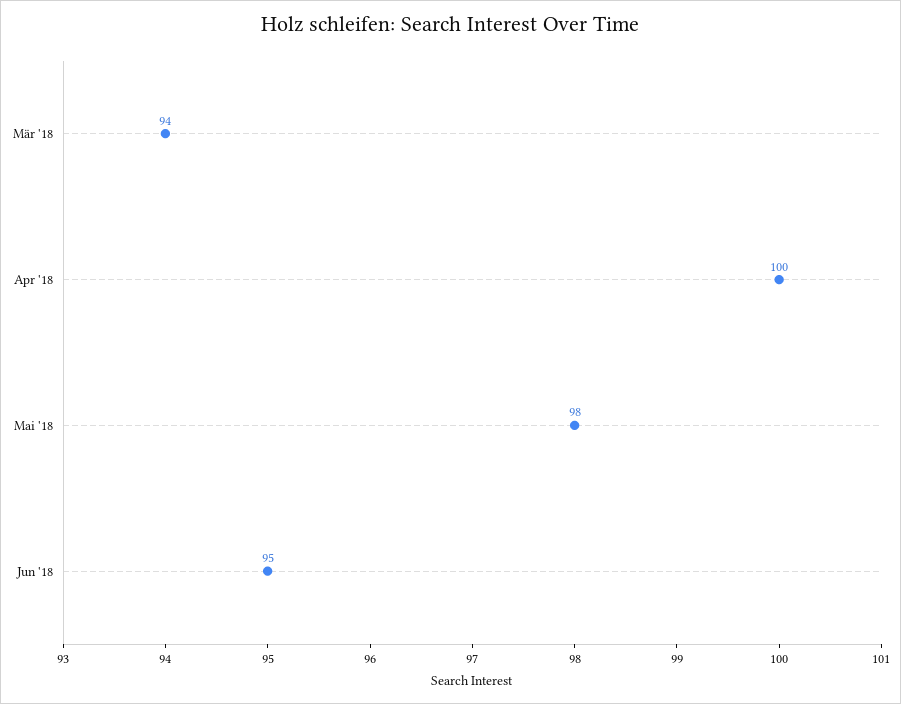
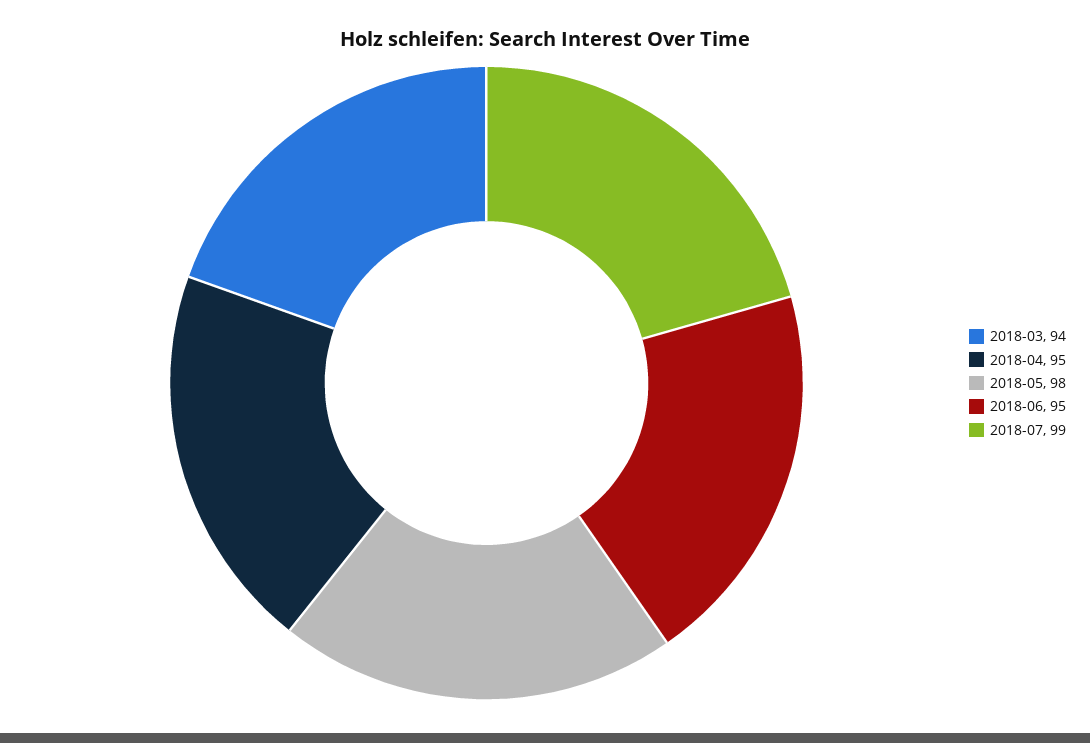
Apr '18: 100 -> 95
2018-07: none -> 99

